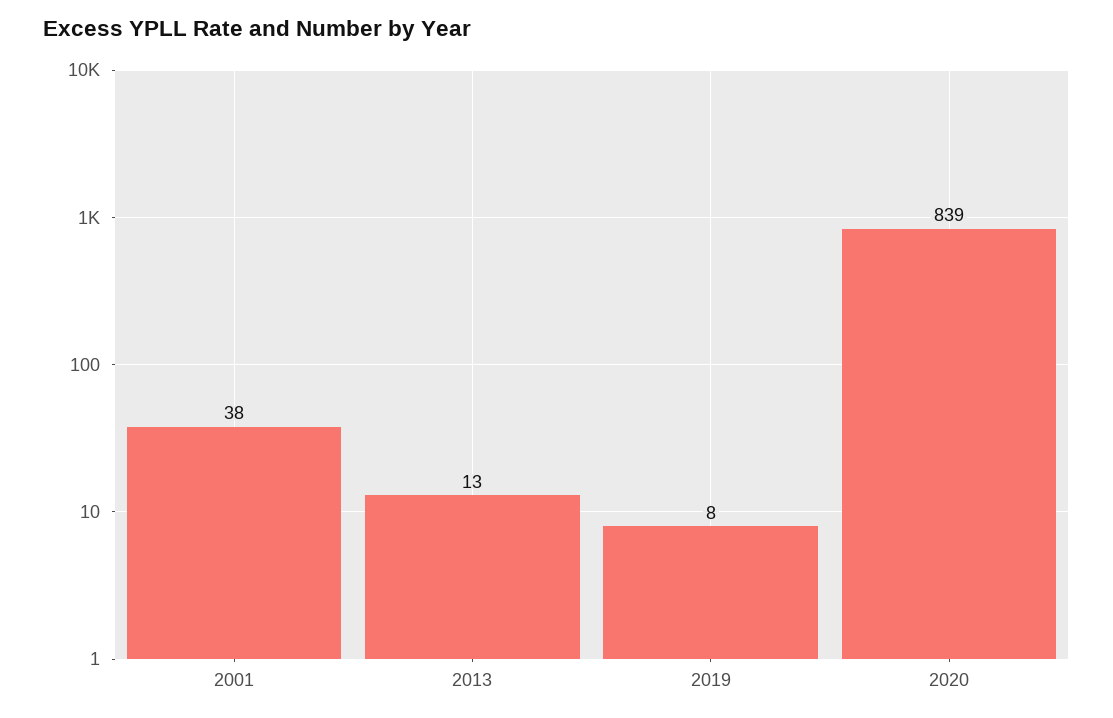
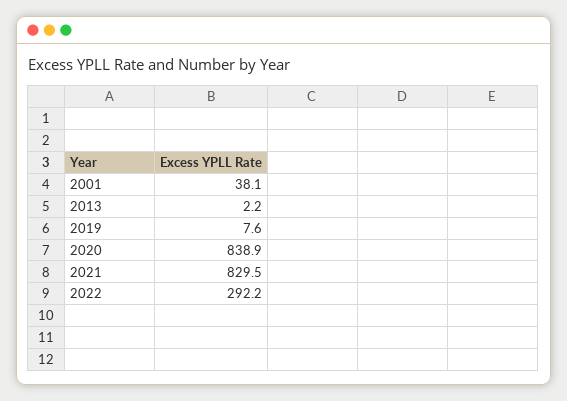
2013: 13 -> 2.2
2021: none -> 829.5
2022: none -> 292.2

